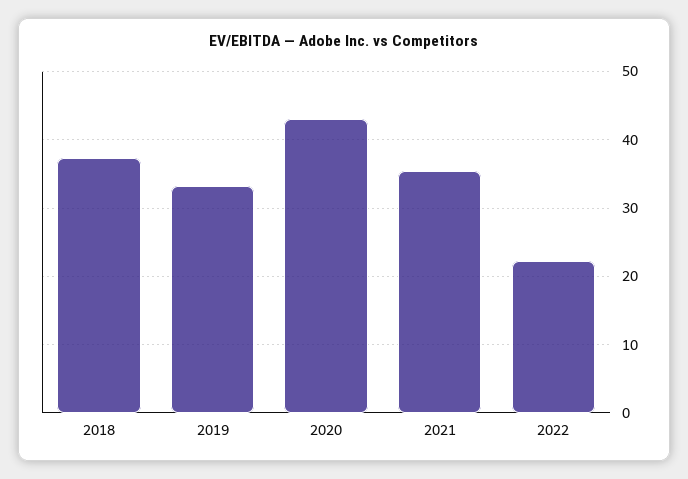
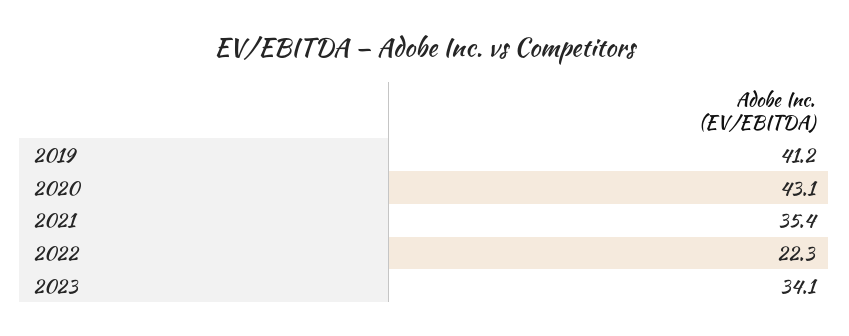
2018: 37 -> none
2019: 33 -> 41.2
2023: none -> 34.1

